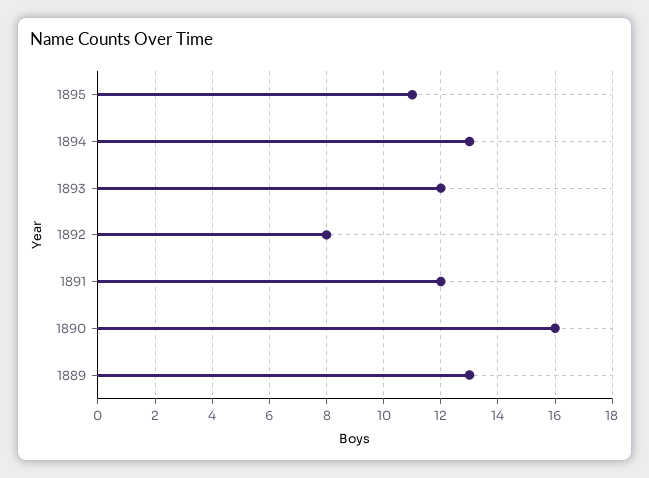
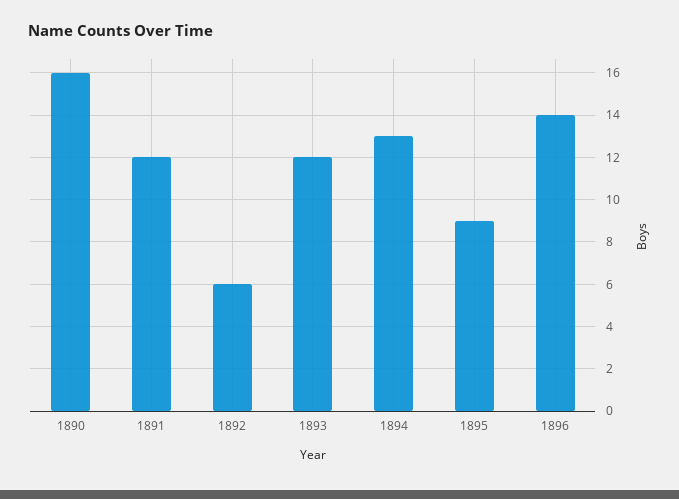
1895: 11 -> 9
1892: 8 -> 6
1889: 13 -> none
1896: none -> 14

